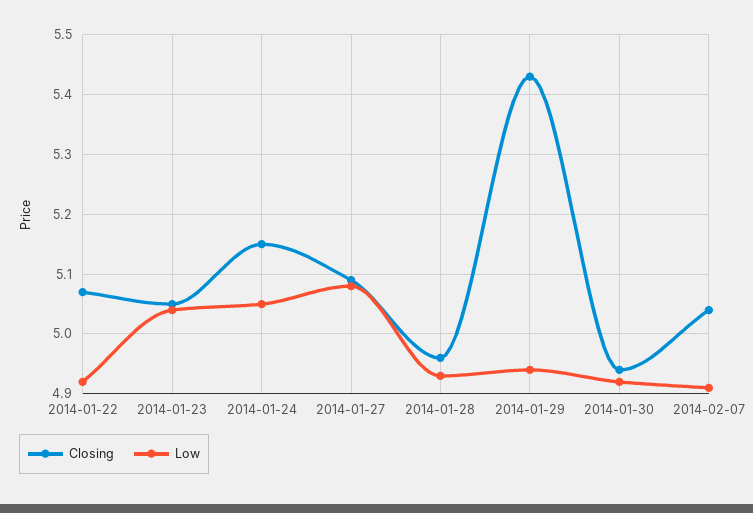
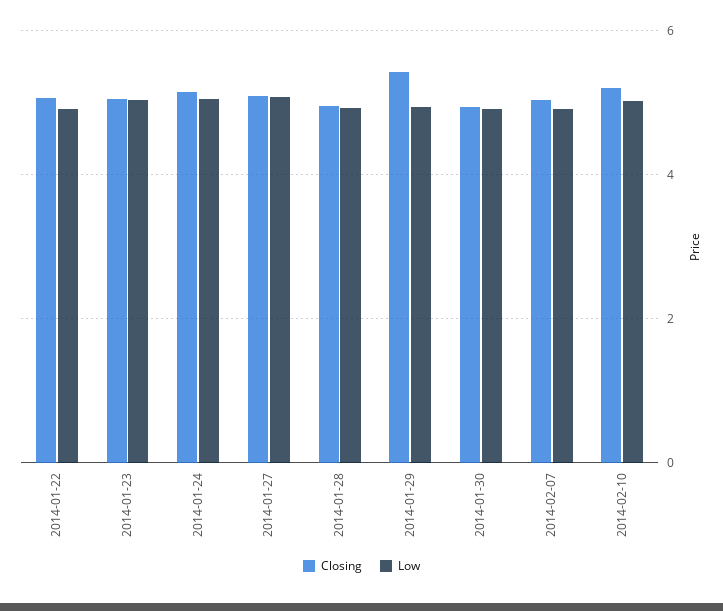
Closing, 2014-02-10: none -> 5.2
Low, 2014-02-10: none -> 5

